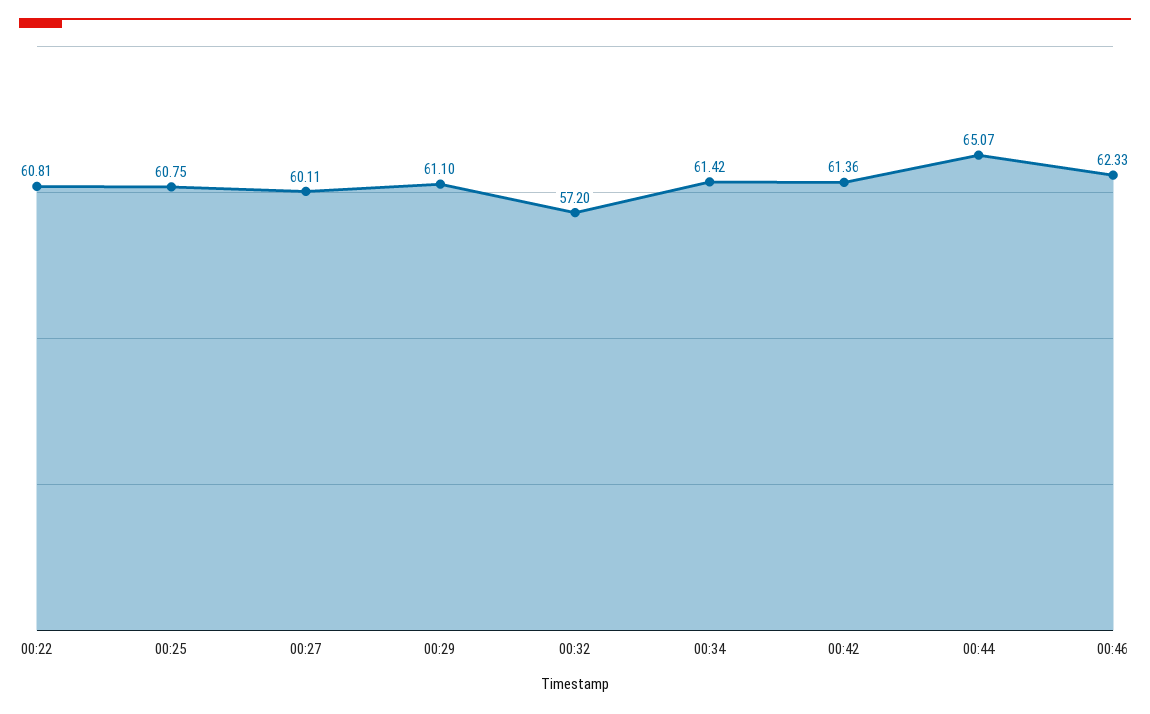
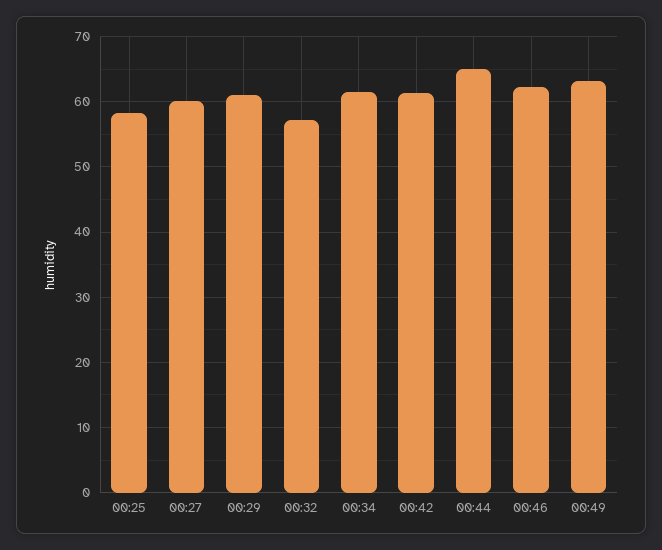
00:22: 60.81 -> none
00:25: 60.75 -> 58
00:49: none -> 63

